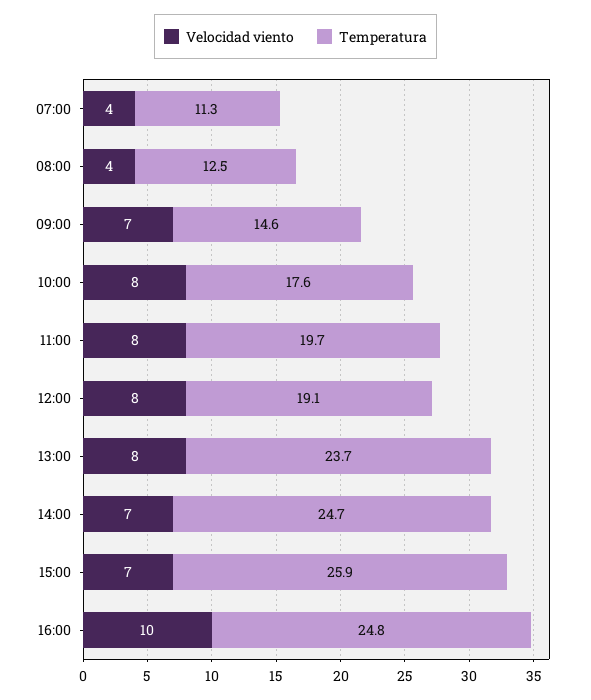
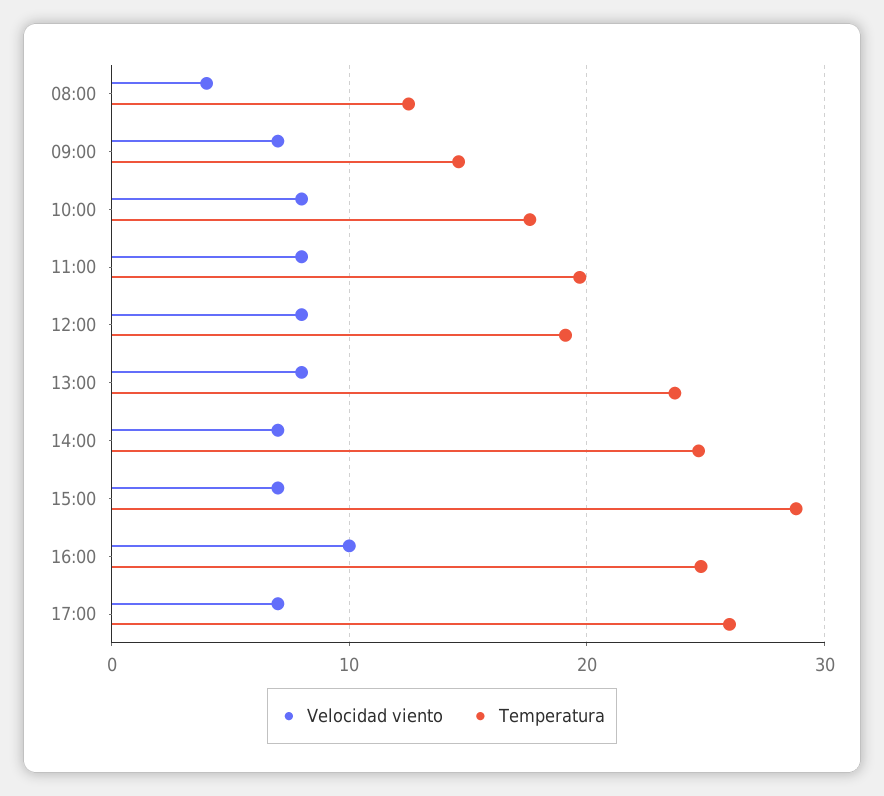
Velocidad viento, 07:00: 4 -> none
Temperatura, 07:00: 11.3 -> none
Temperatura, 15:00: 25.9 -> 29
Velocidad viento, 17:00: none -> 7
Temperatura, 17:00: none -> 26

